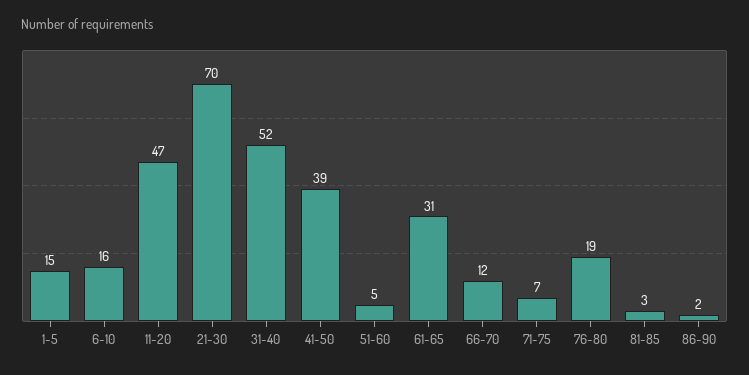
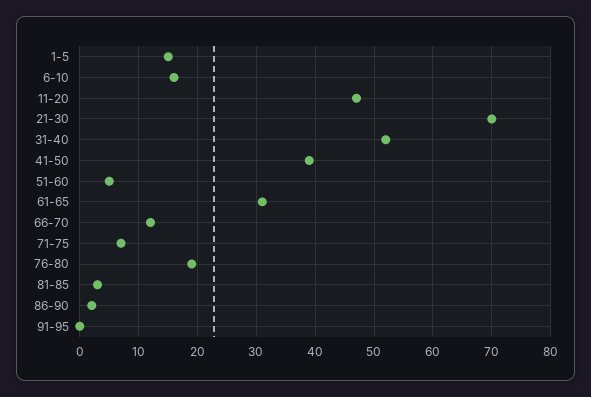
91-95: none -> 0

